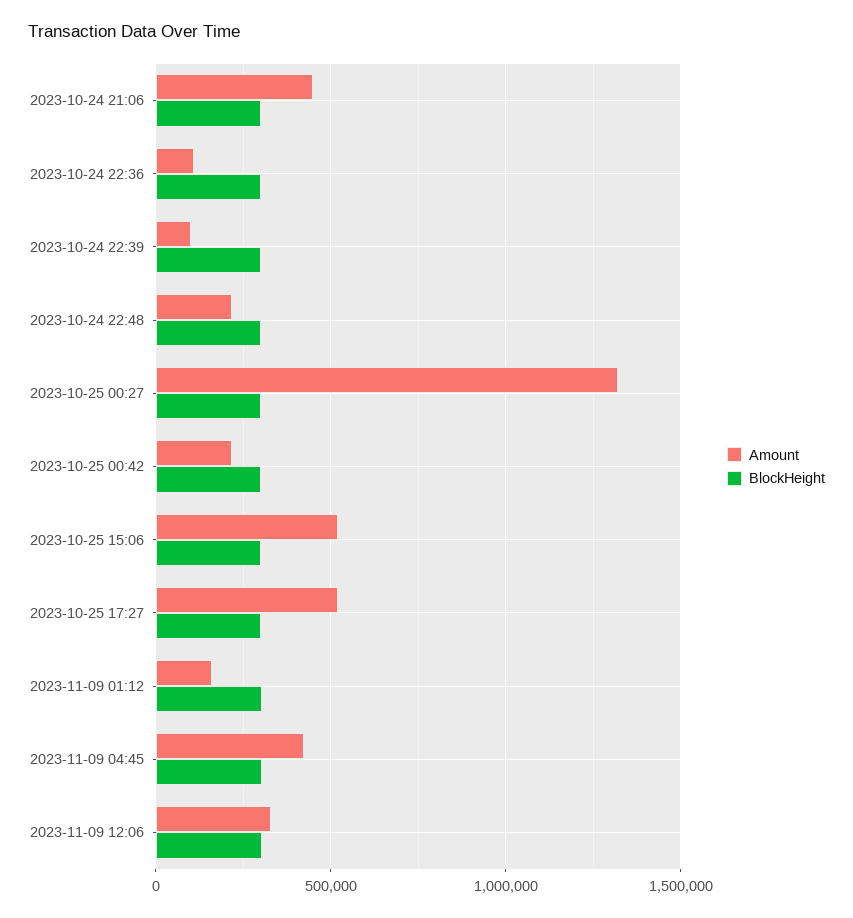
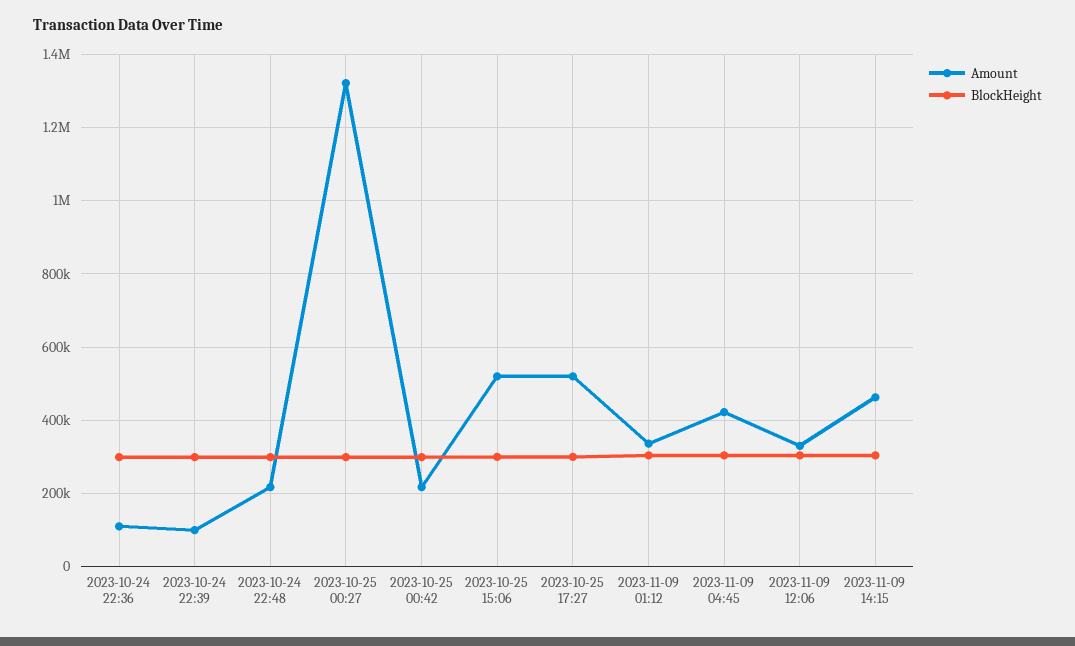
Amount, 2023-10-24 21:06: 450000 -> none
BlockHeight, 2023-10-24 21:06: 300000 -> none
Amount, 2023-11-09 01:12: 150000 -> 340000
Amount, 2023-11-09 14:15: none -> 460000
BlockHeight, 2023-11-09 14:15: none -> 300000

